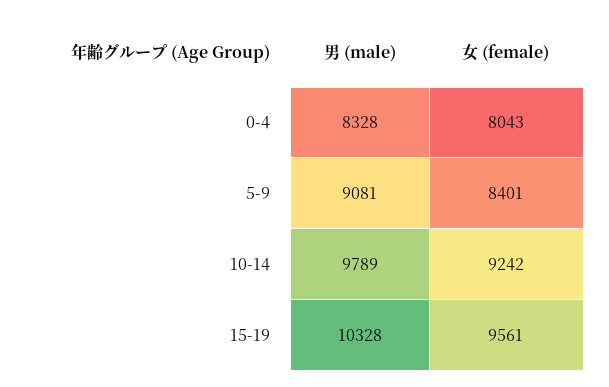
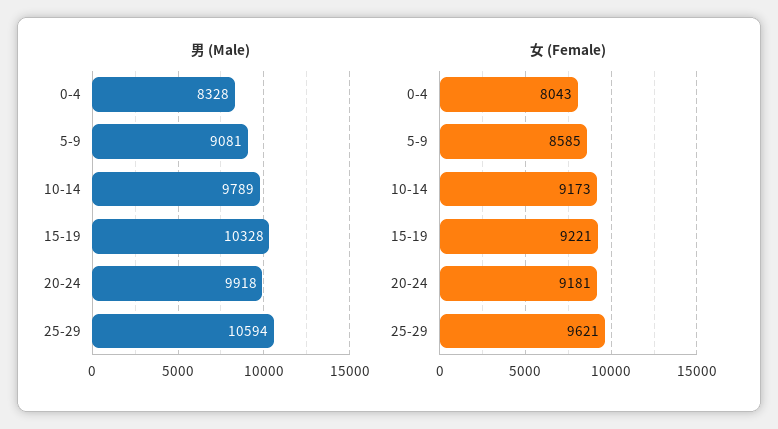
女 (female), 5-9: 8401 -> 8585
女 (female), 10-14: 9242 -> 9173
女 (female), 15-19: 9561 -> 9221
男 (male), 20-24: none -> 9918
男 (male), 25-29: none -> 10594
女 (female), 20-24: none -> 9181
女 (female), 25-29: none -> 9621

